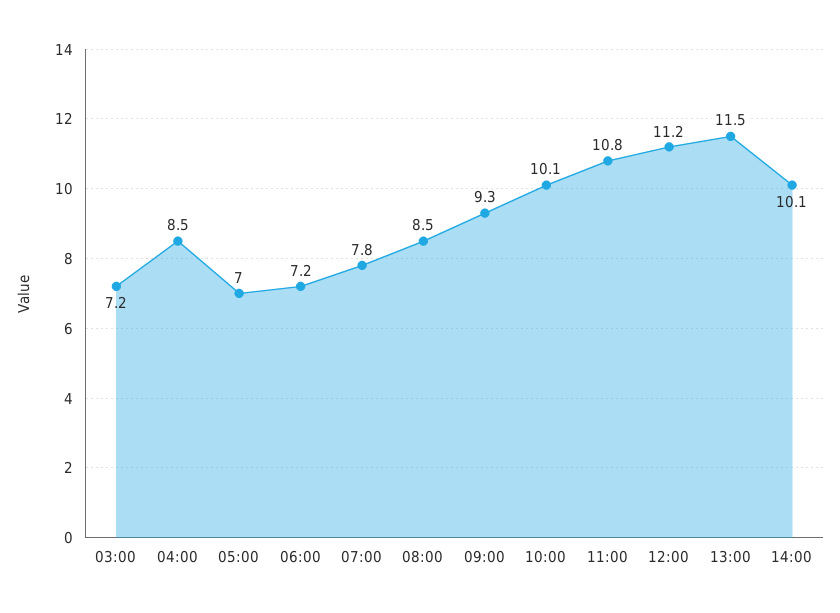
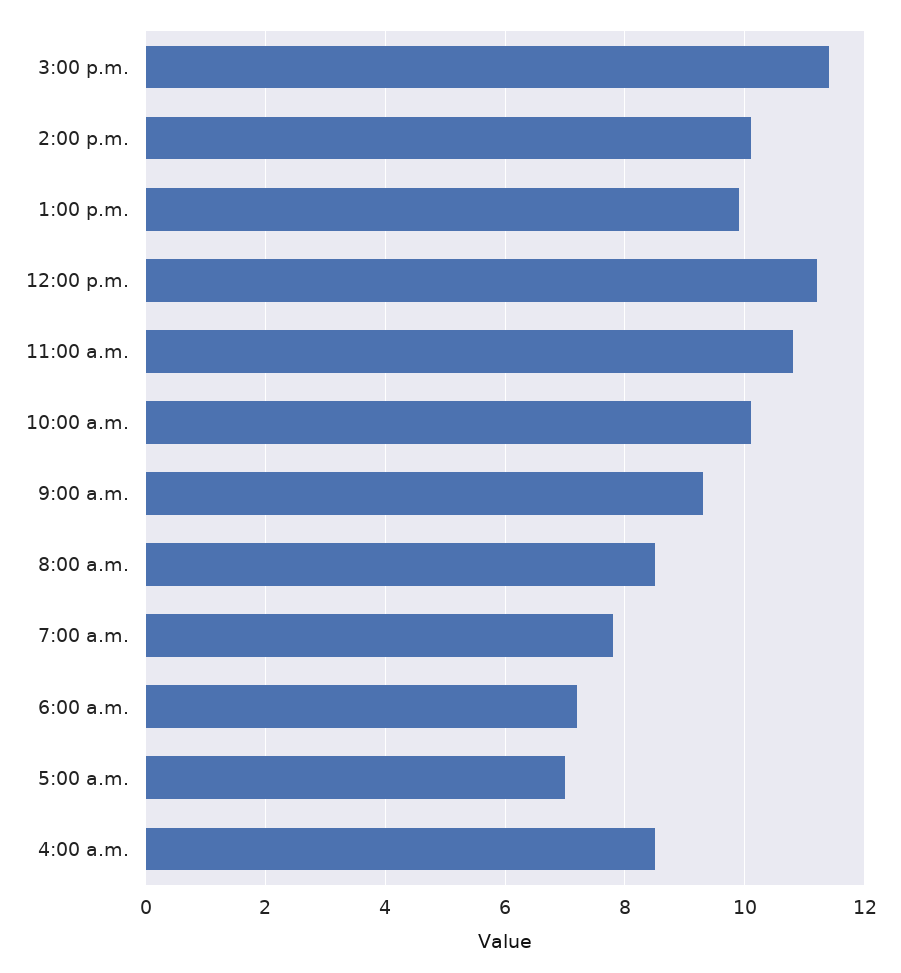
03:00: 7.2 -> none
13:00: 11.5 -> 10
3:00 p.m.: none -> 11.5

